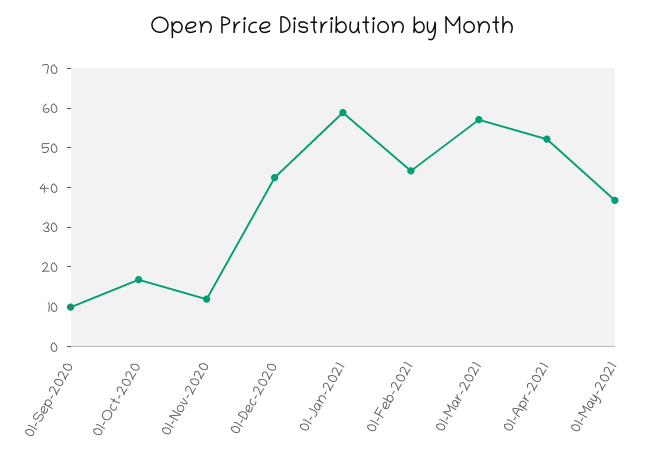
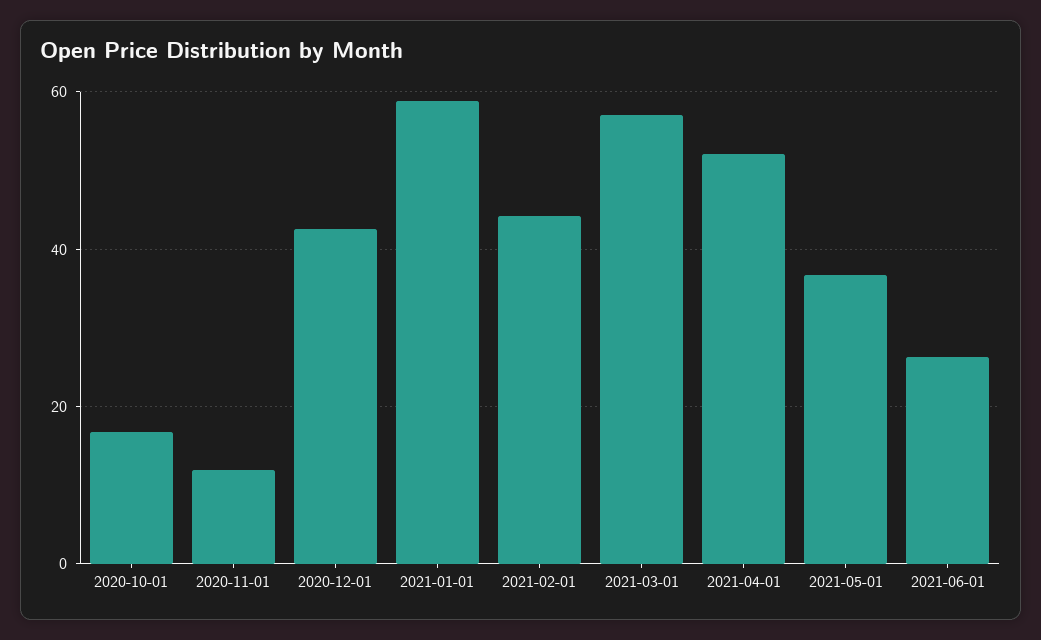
01-Sep-2020: 10 -> none
2021-06-01: none -> 26

